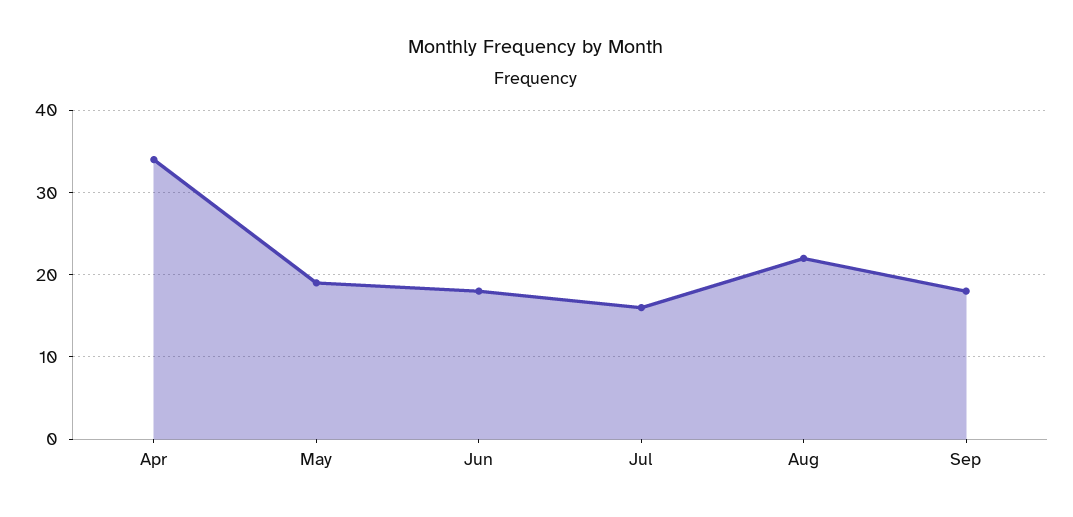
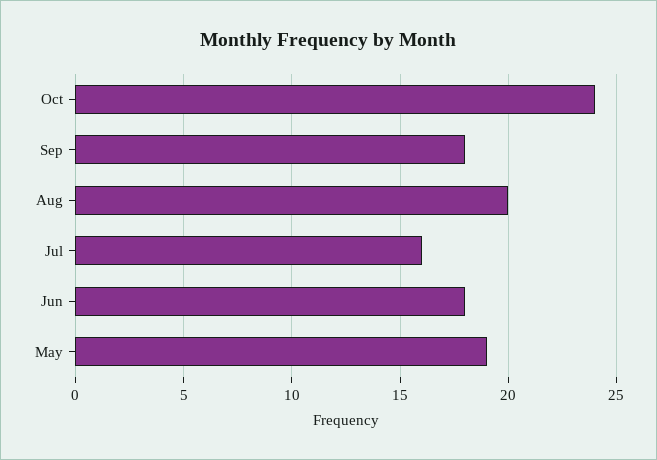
Apr: 34 -> none
Aug: 22 -> 20
Oct: none -> 24

